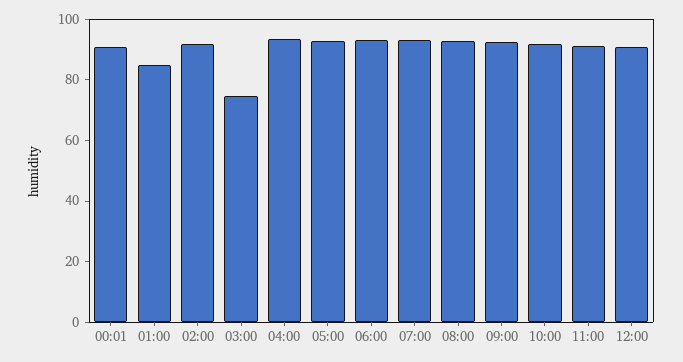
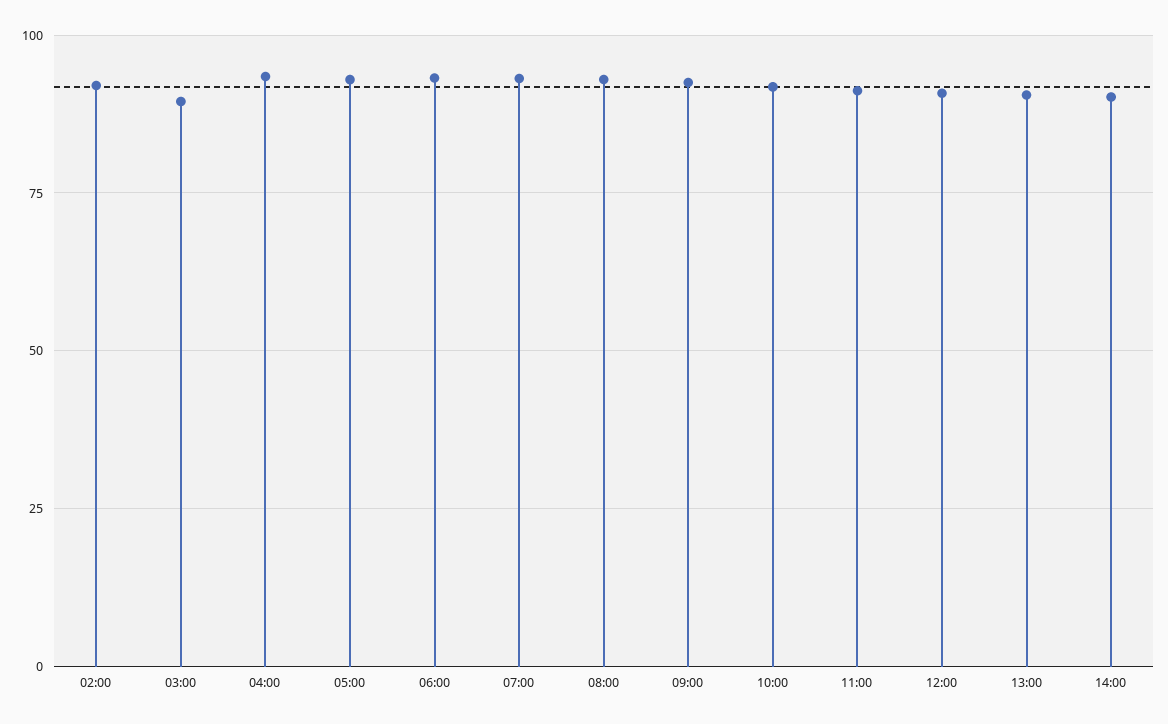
00:01: 90 -> none
01:00: 85 -> none
03:00: 75 -> 90
13:00: none -> 90
14:00: none -> 90

